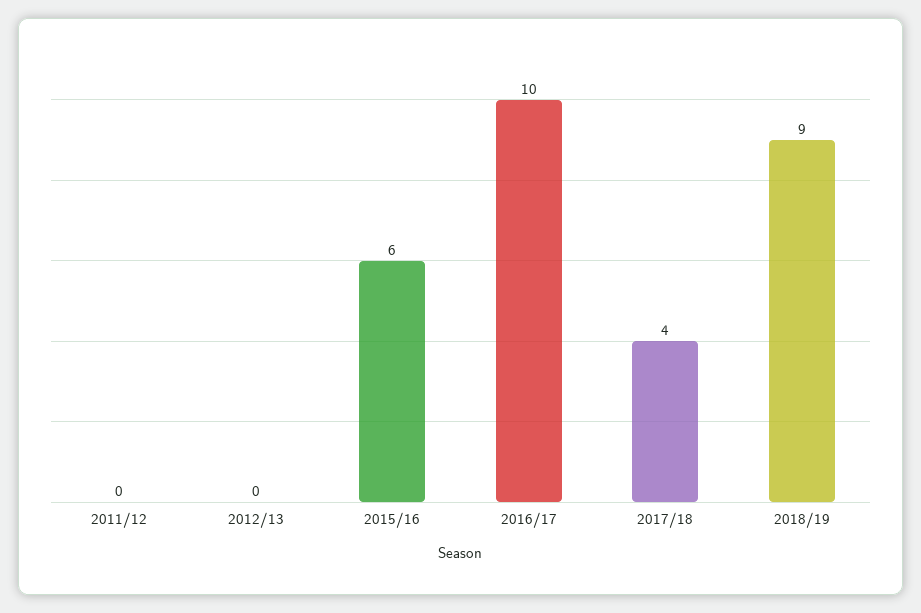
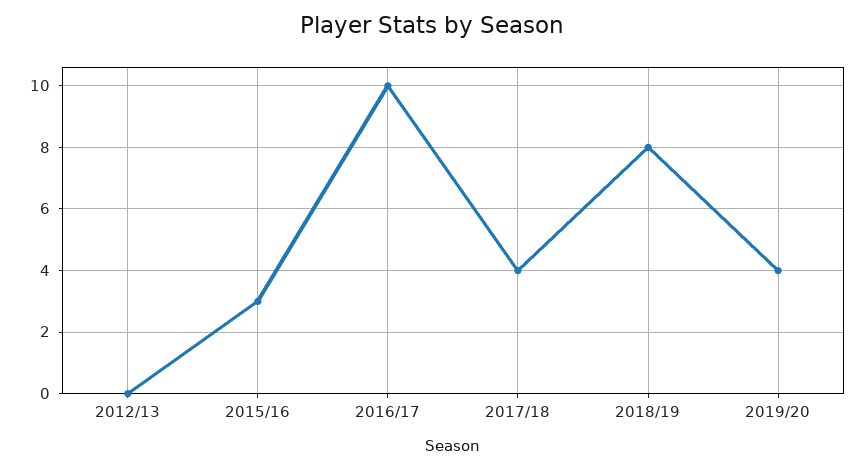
2011/12: 0 -> none
2015/16: 6 -> 3
2018/19: 9 -> 8
2019/20: none -> 4

